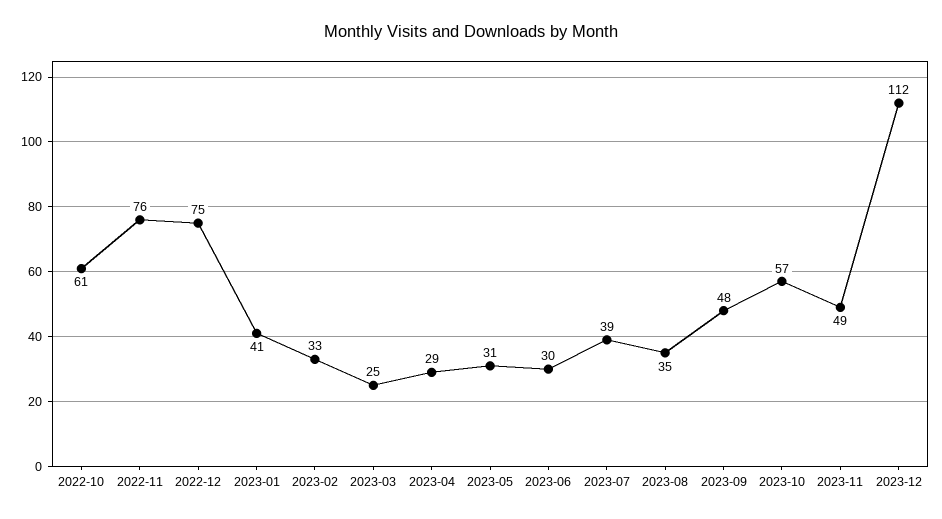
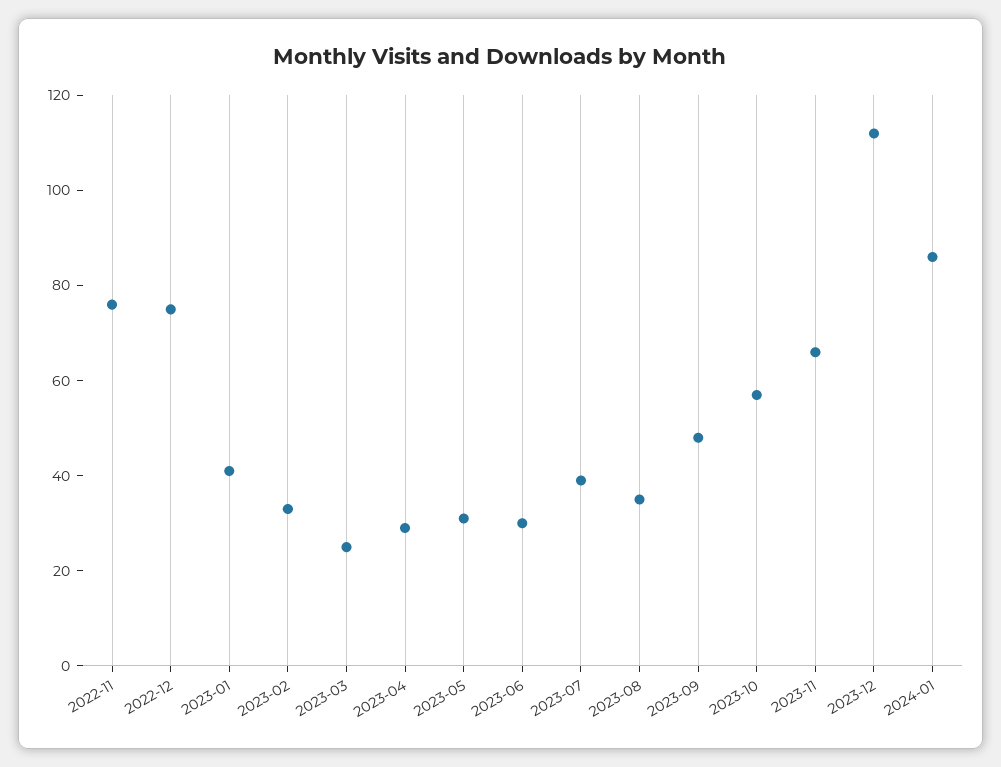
2022-10: 61 -> none
2023-11: 49 -> 65
2024-01: none -> 85

